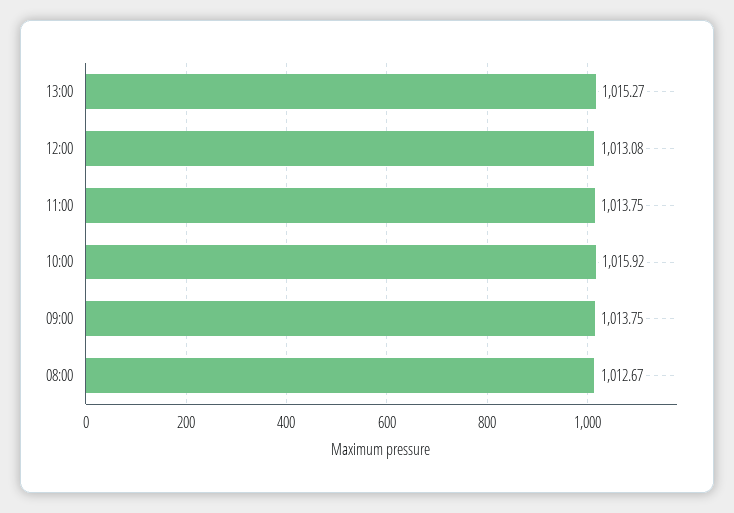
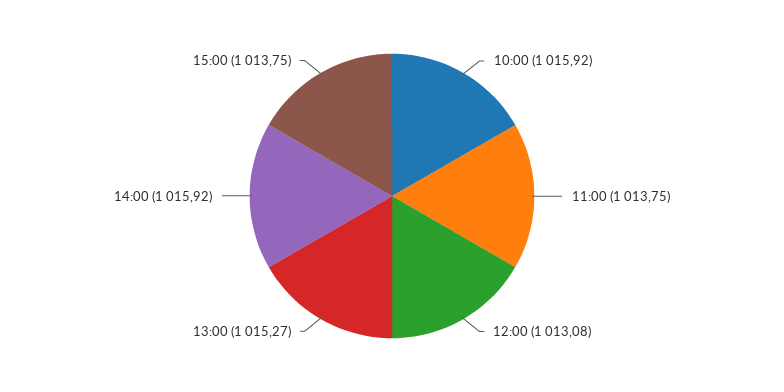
09:00: 1013.75 -> none
08:00: 1012.67 -> none
14:00: none -> 1015.92
15:00: none -> 1013.75

